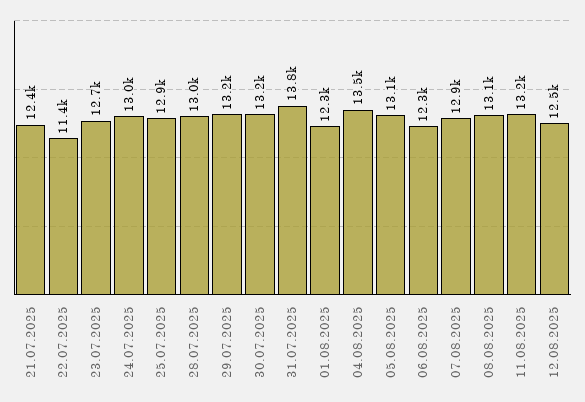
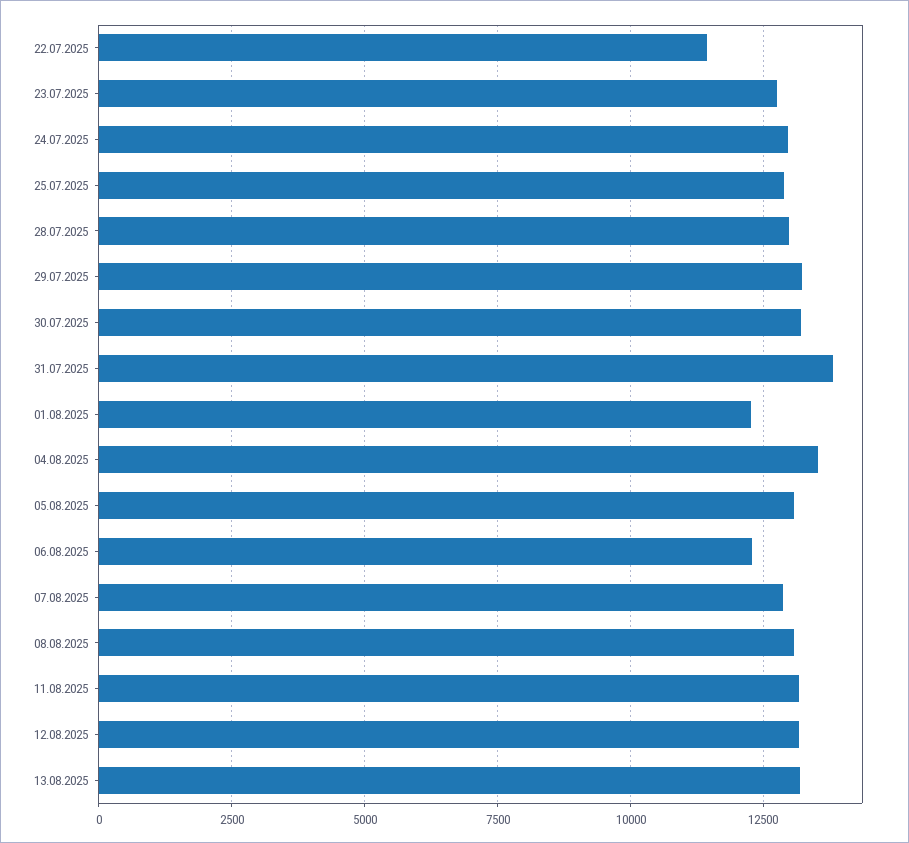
21.07.2025: 12400 -> none
12.08.2025: 12500 -> 13250
13.08.2025: none -> 13250

